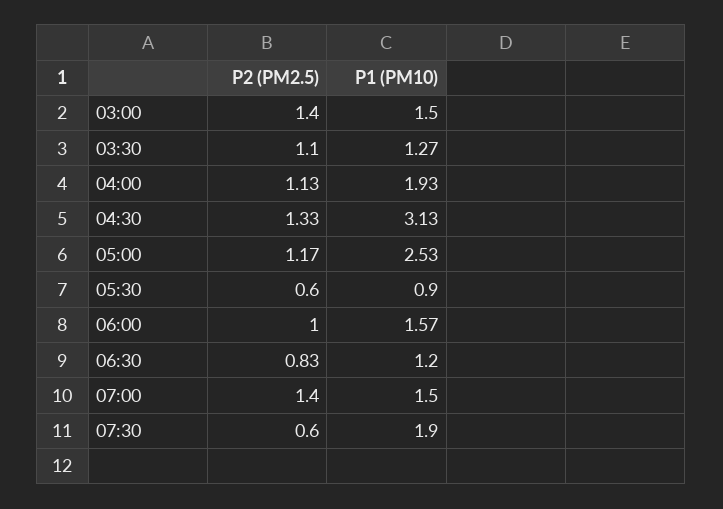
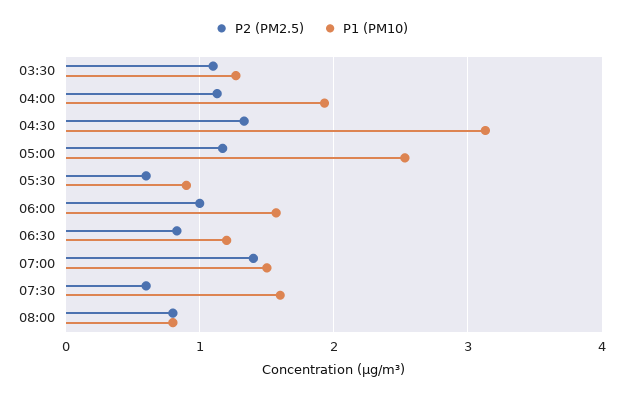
P2 (PM2.5), 03:00: 1.4 -> none
P1 (PM10), 03:00: 1.5 -> none
P1 (PM10), 07:30: 1.9 -> 1.6
P2 (PM2.5), 08:00: none -> 0.8
P1 (PM10), 08:00: none -> 0.8

